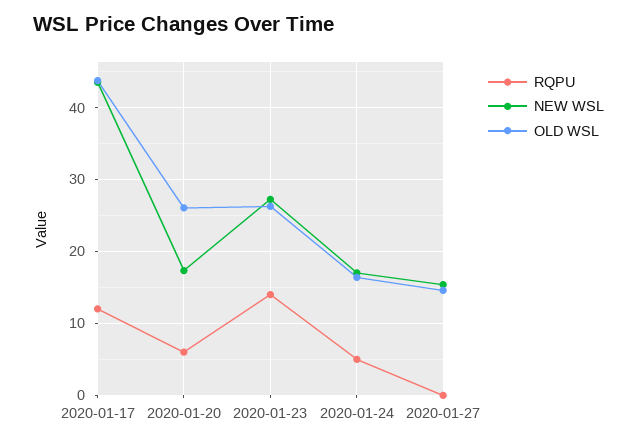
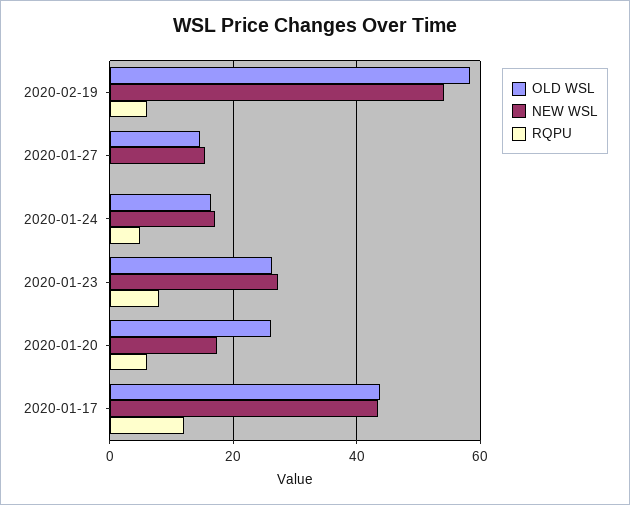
RQPU, 2020-01-23: 14 -> 8
OLD WSL, 2020-02-19: none -> 58
NEW WSL, 2020-02-19: none -> 54
RQPU, 2020-02-19: none -> 6

